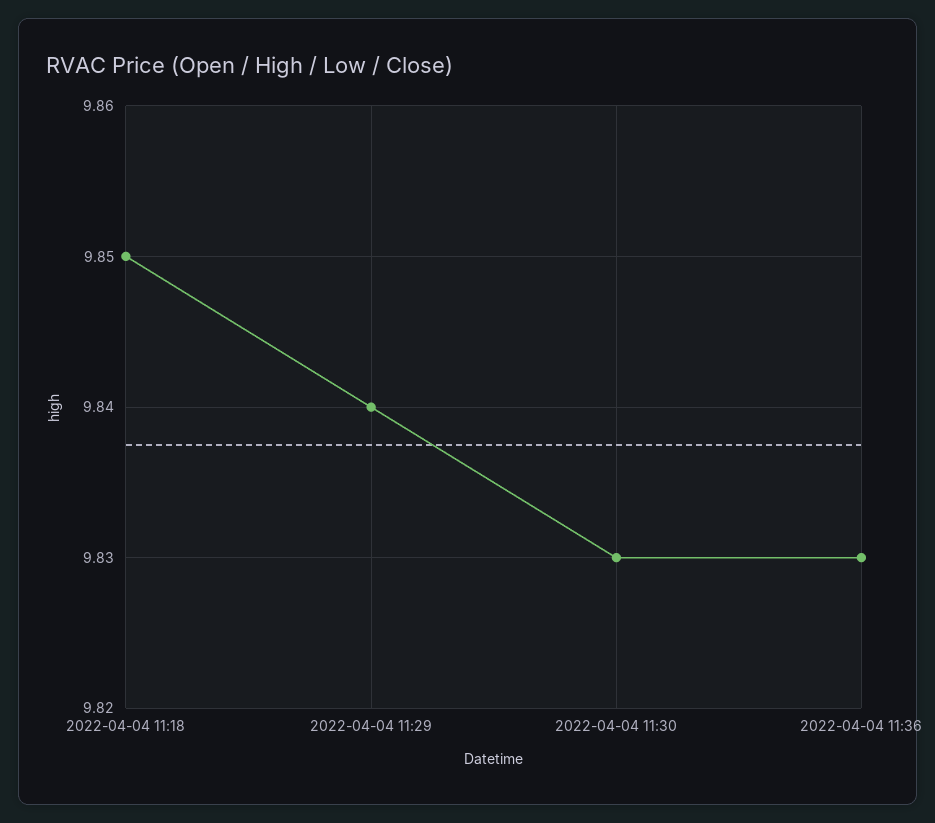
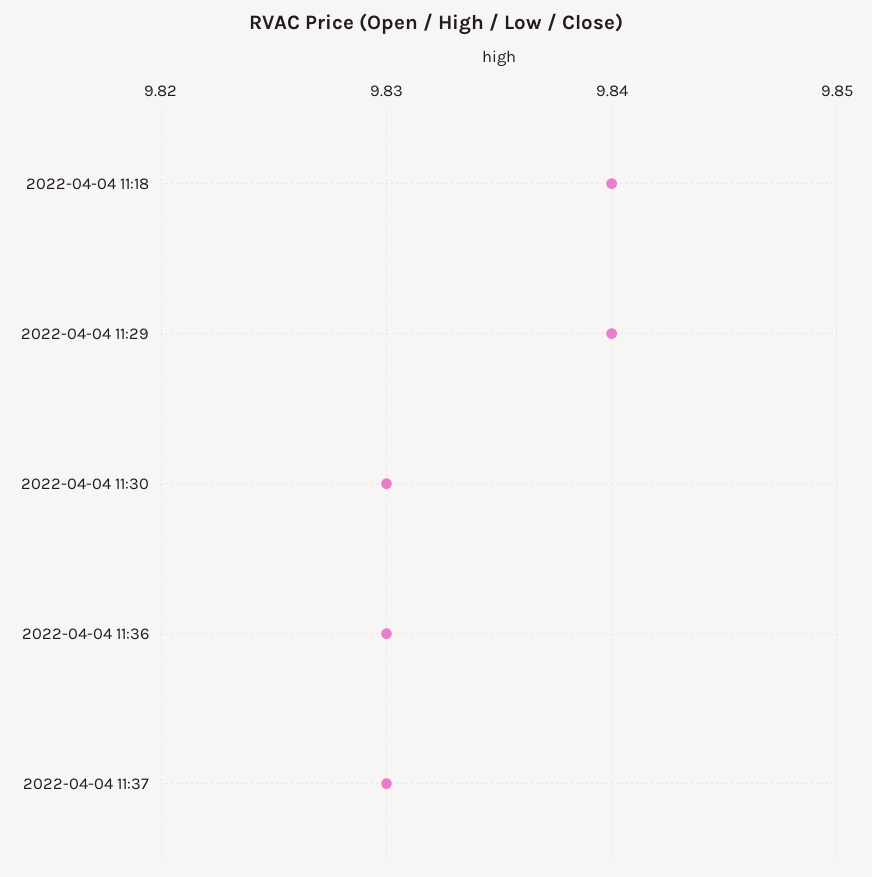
2022-04-04 11:18: 9.85 -> 9.84
2022-04-04 11:37: none -> 9.83

